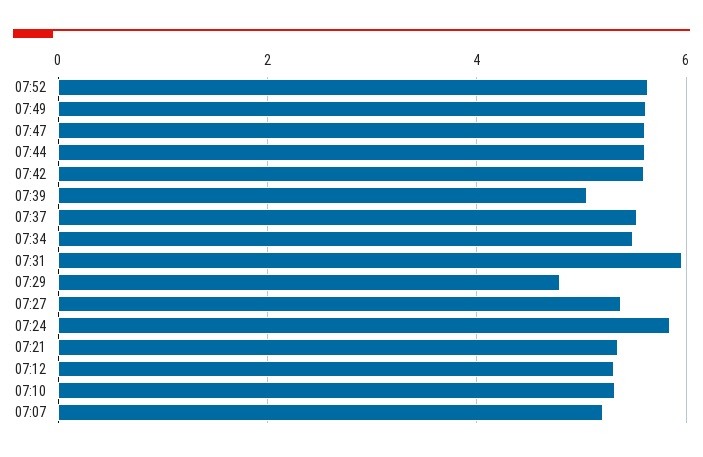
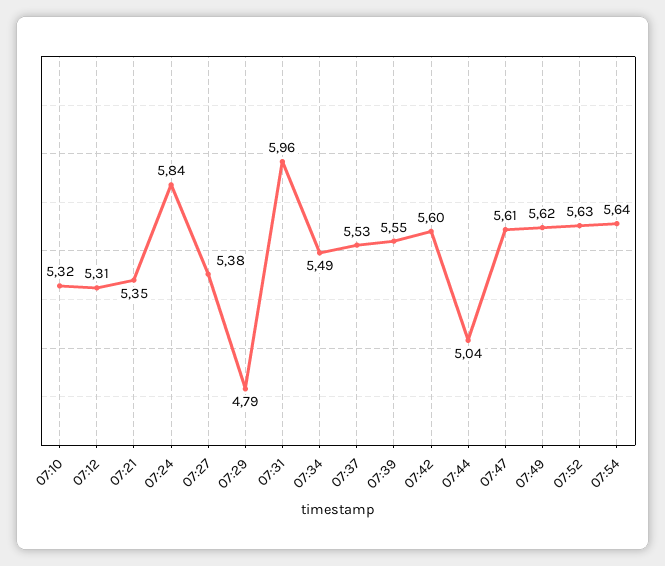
07:44: 5.6 -> 5.04
07:39: 5 -> 5.55
07:07: 5.2 -> none
07:54: none -> 5.64

